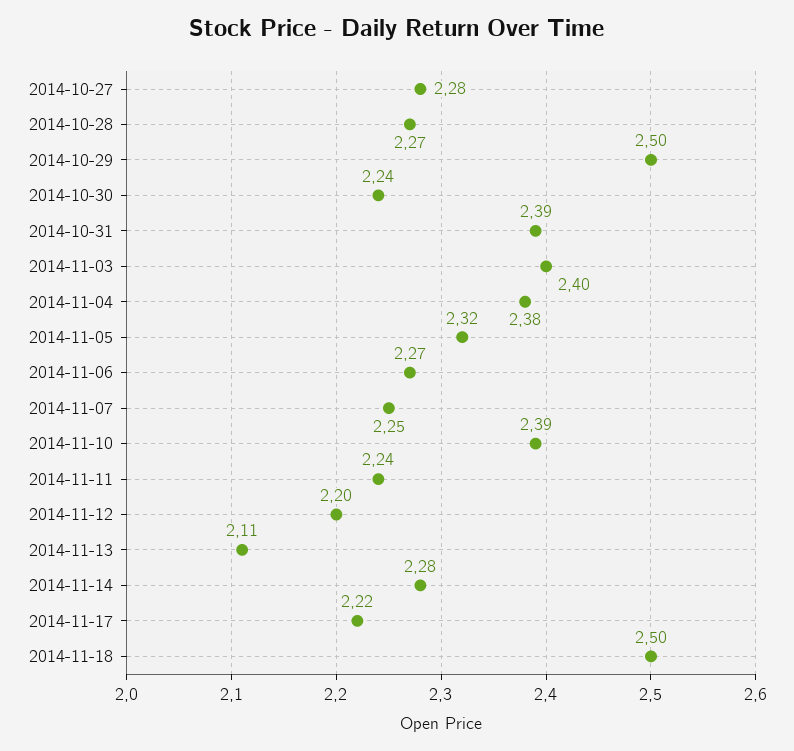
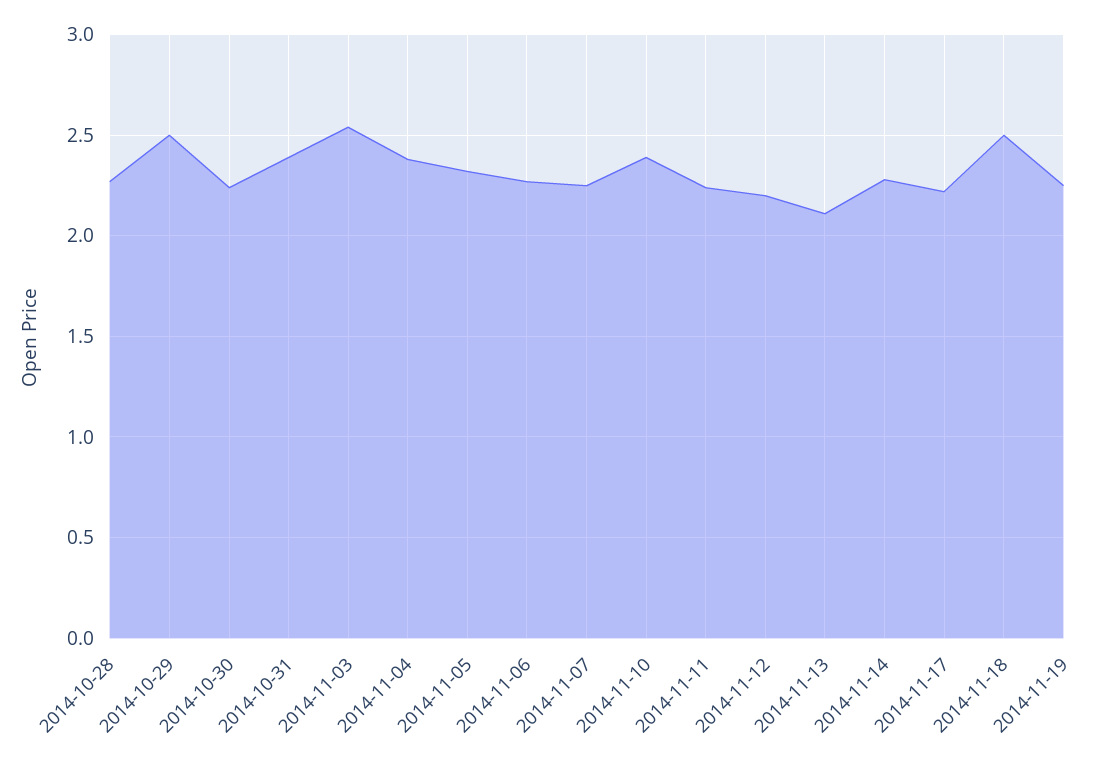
2014-10-27: 2.28 -> none
2014-11-03: 2.4 -> 2.55
2014-11-19: none -> 2.25

